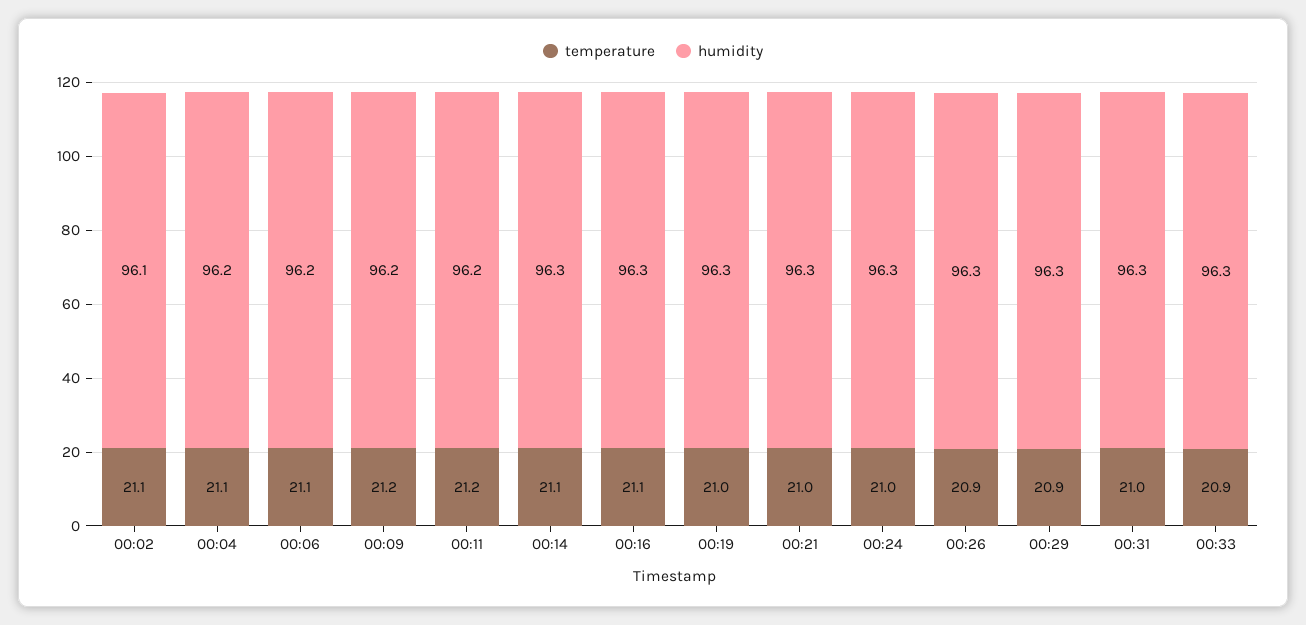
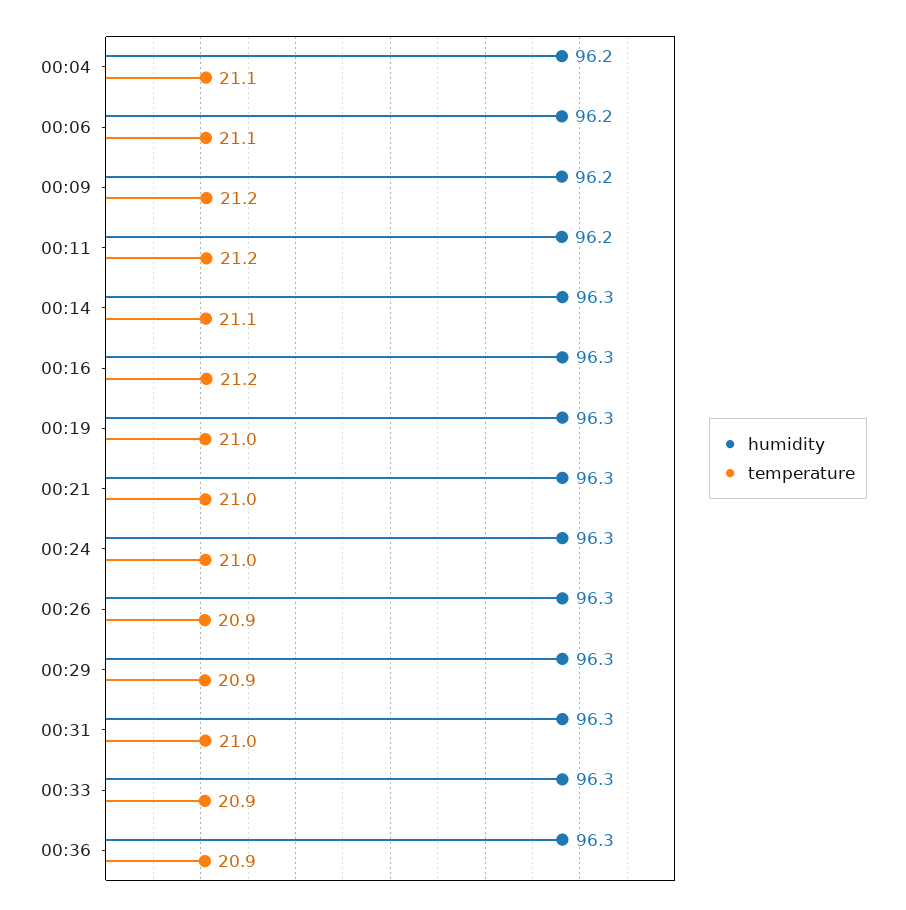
temperature, 00:02: 21.1 -> none
humidity, 00:02: 96.1 -> none
temperature, 00:16: 21.1 -> 21.2
humidity, 00:36: none -> 96.3
temperature, 00:36: none -> 20.9

